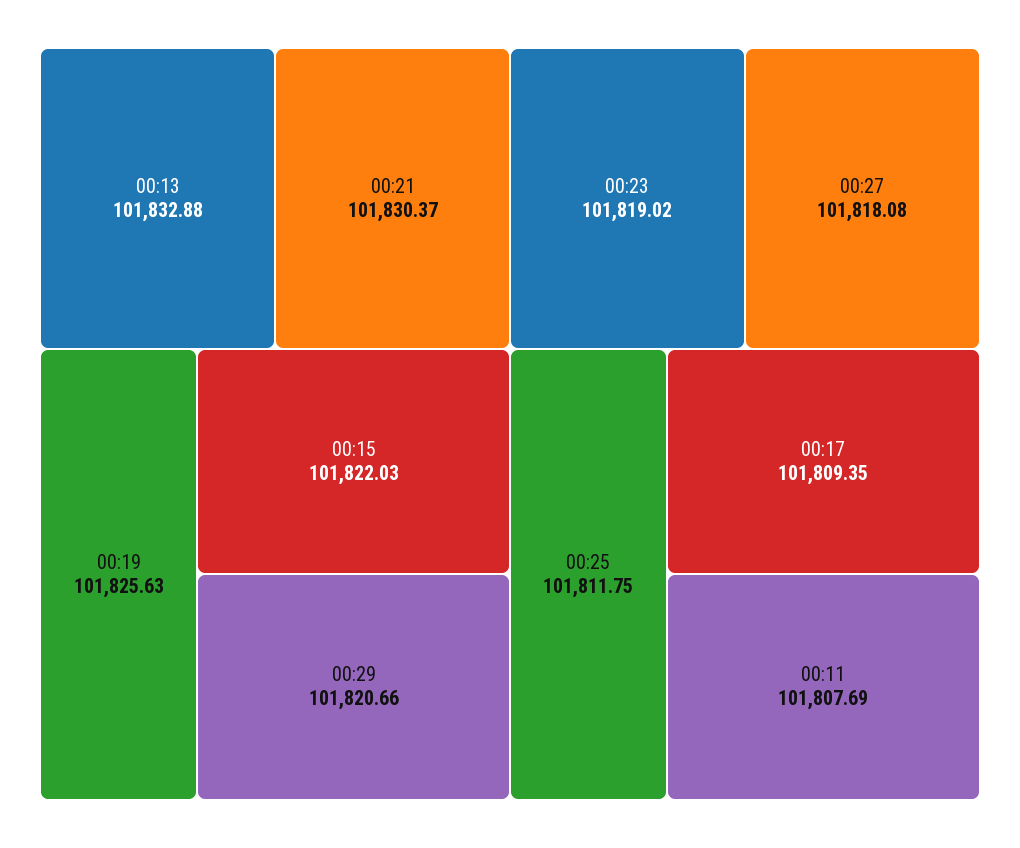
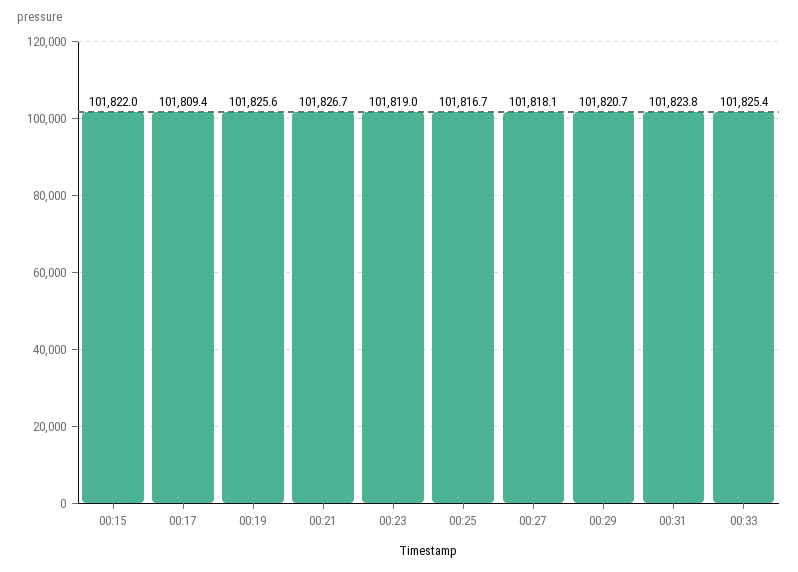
00:13: 101832.88 -> none
00:21: 101830.37 -> 101826.7
00:25: 101811.75 -> 101816.7
00:11: 101807.69 -> none
00:31: none -> 101823.8
00:33: none -> 101825.4

